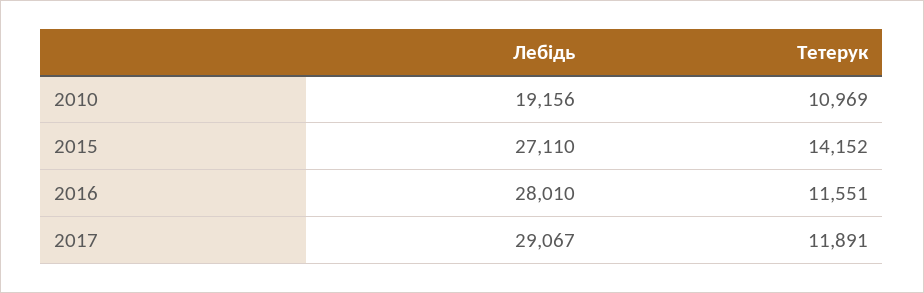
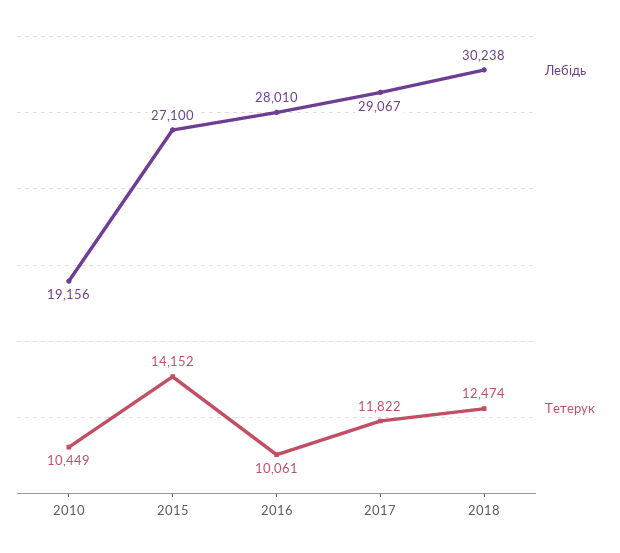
Тетерук, 2010: 10969 -> 10449
Лебідь, 2015: 27110 -> 27100
Тетерук, 2016: 11551 -> 10061
Тетерук, 2017: 11891 -> 11822
Лебідь, 2018: none -> 30238
Тетерук, 2018: none -> 12474

